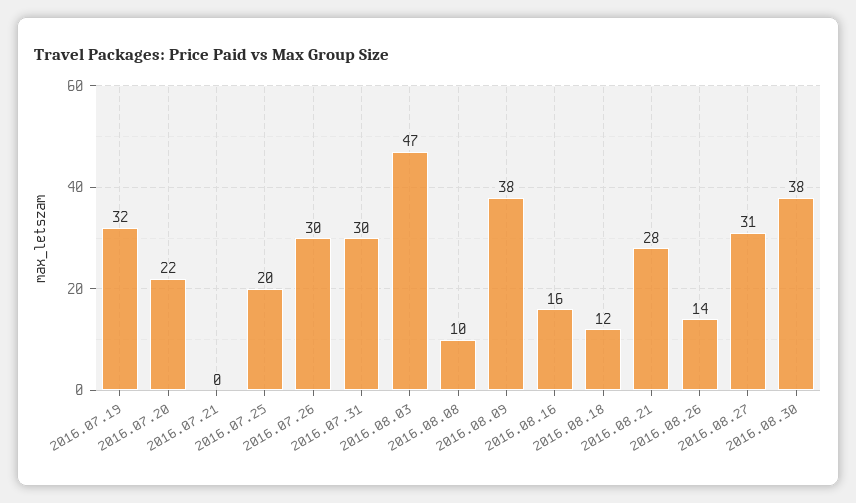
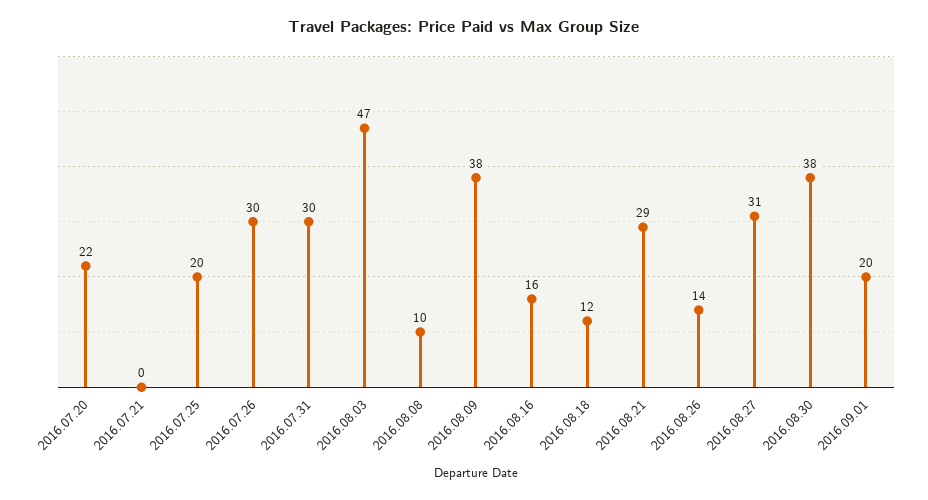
2016.07.19: 32 -> none
2016.08.21: 28 -> 29
2016.09.01: none -> 20

